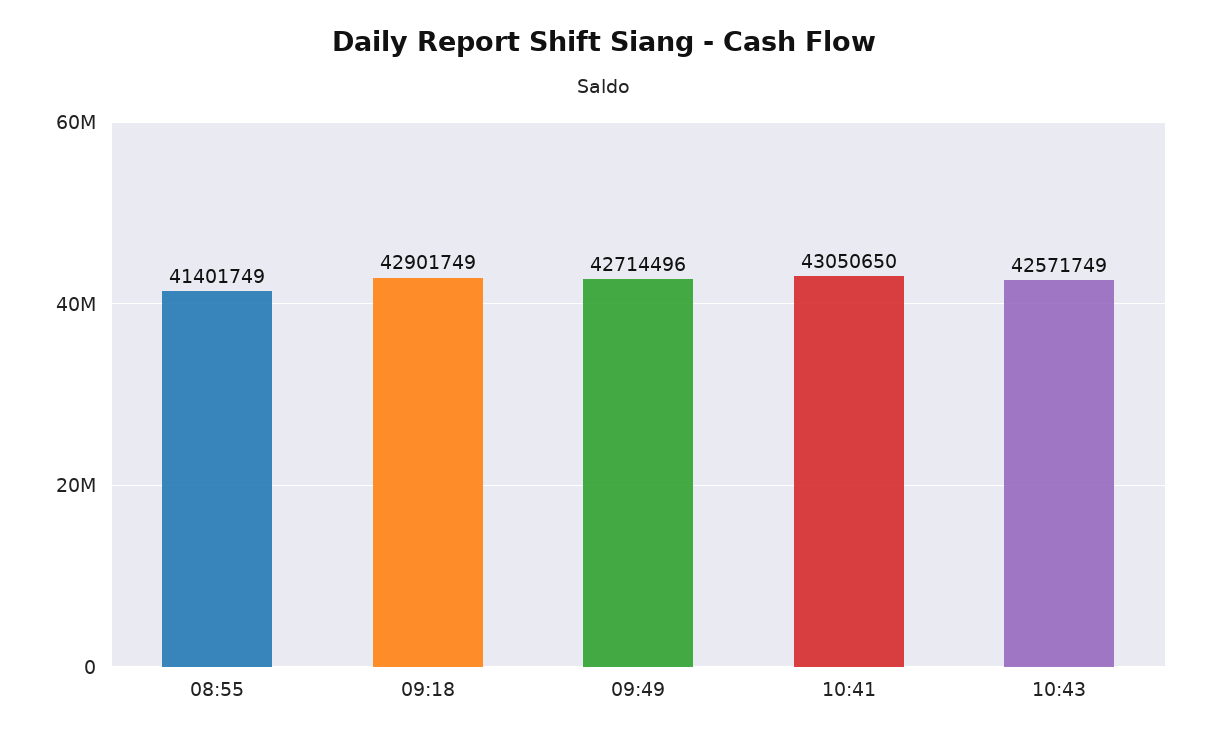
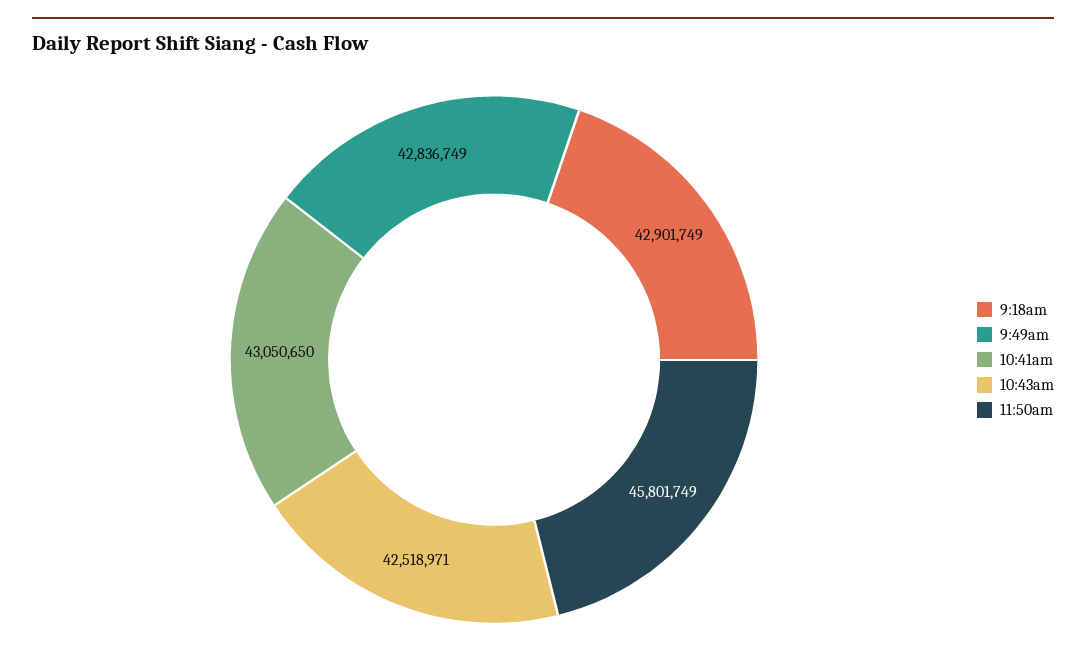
08:55: 41401749 -> none
09:49: 42714496 -> 42836749
10:43: 42571749 -> 42518971
11:50am: none -> 45801749

